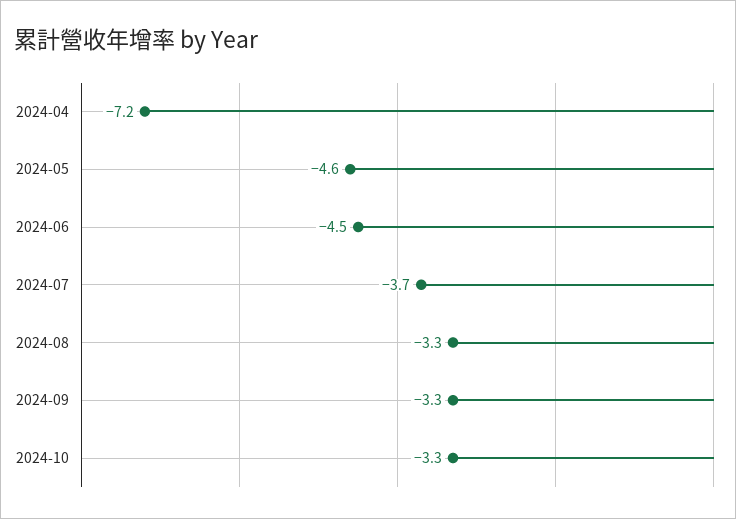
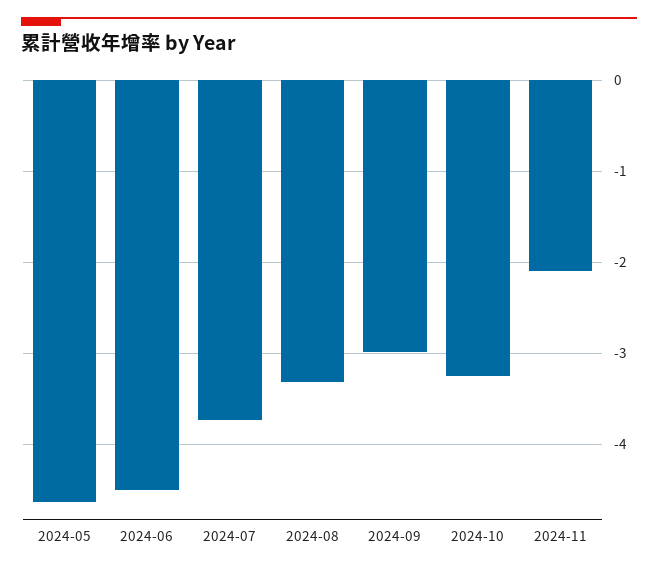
2024-04: -7.2 -> none
2024-09: -3.3 -> -3
2024-11: none -> -2.1

